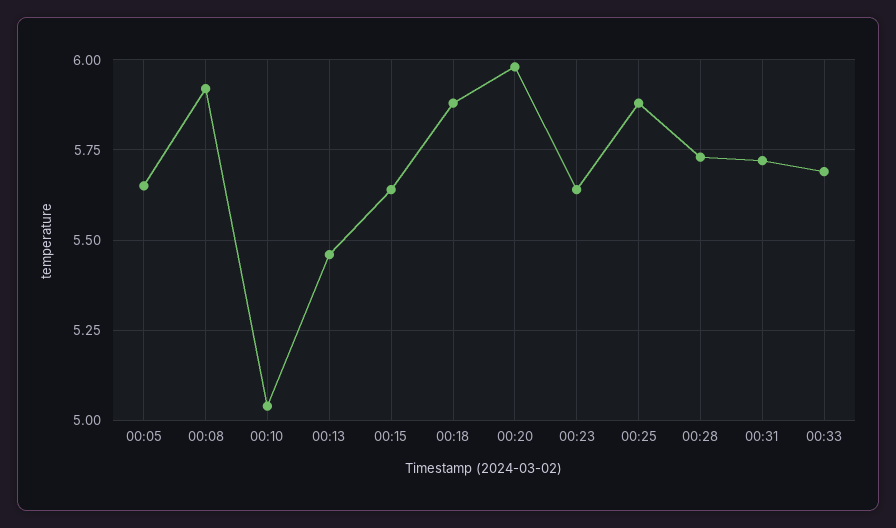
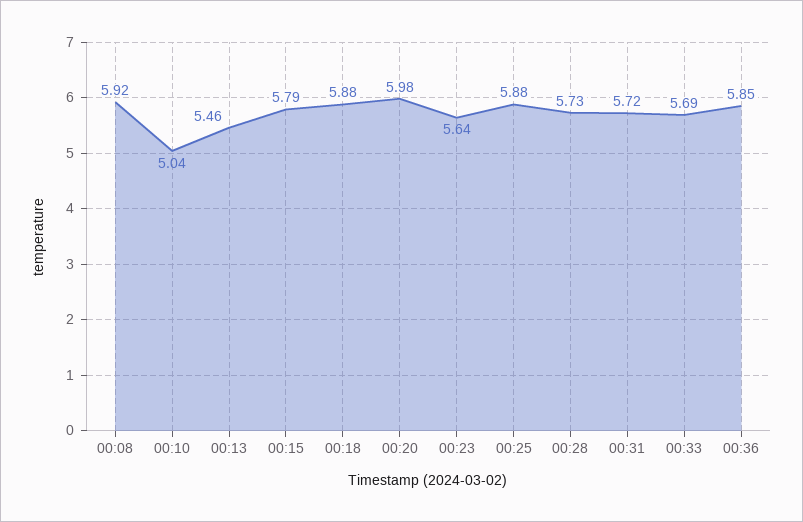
00:05: 5.65 -> none
00:15: 5.65 -> 5.79
00:36: none -> 5.85

